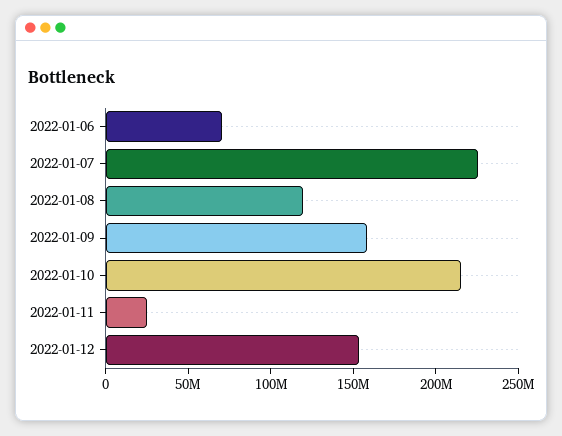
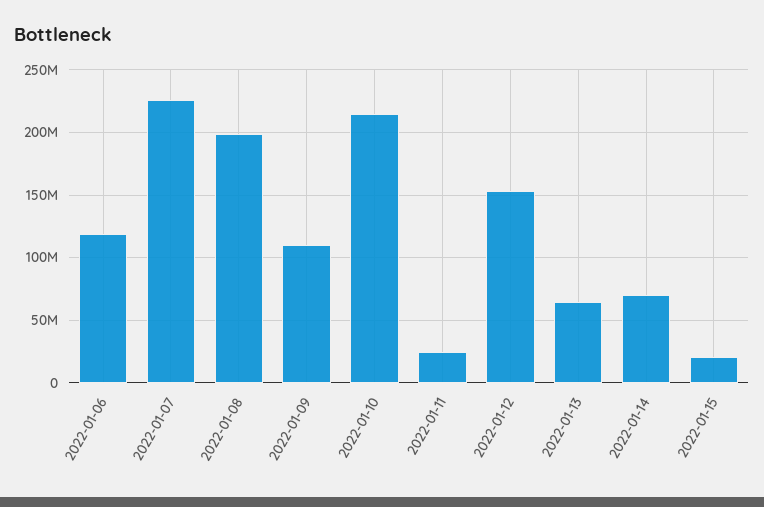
2022-01-06: 70000000 -> 120000000
2022-01-08: 120000000 -> 200000000
2022-01-09: 160000000 -> 110000000
2022-01-13: none -> 65000000
2022-01-14: none -> 70000000
2022-01-15: none -> 20000000

